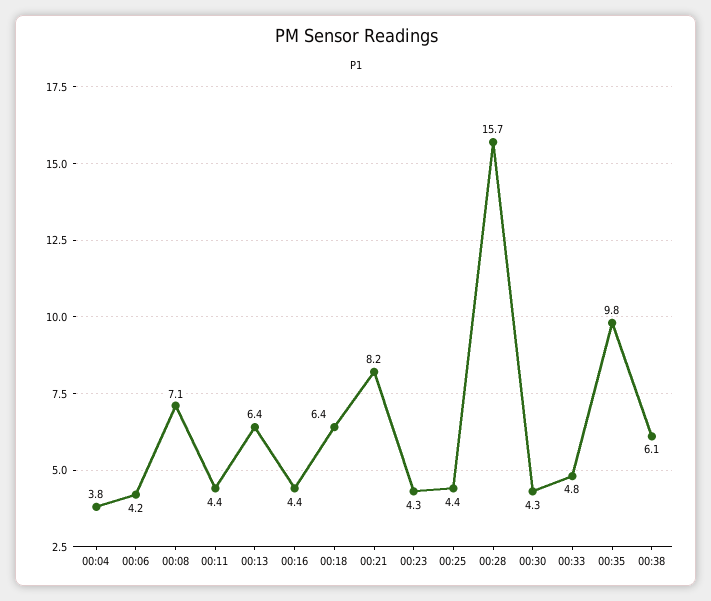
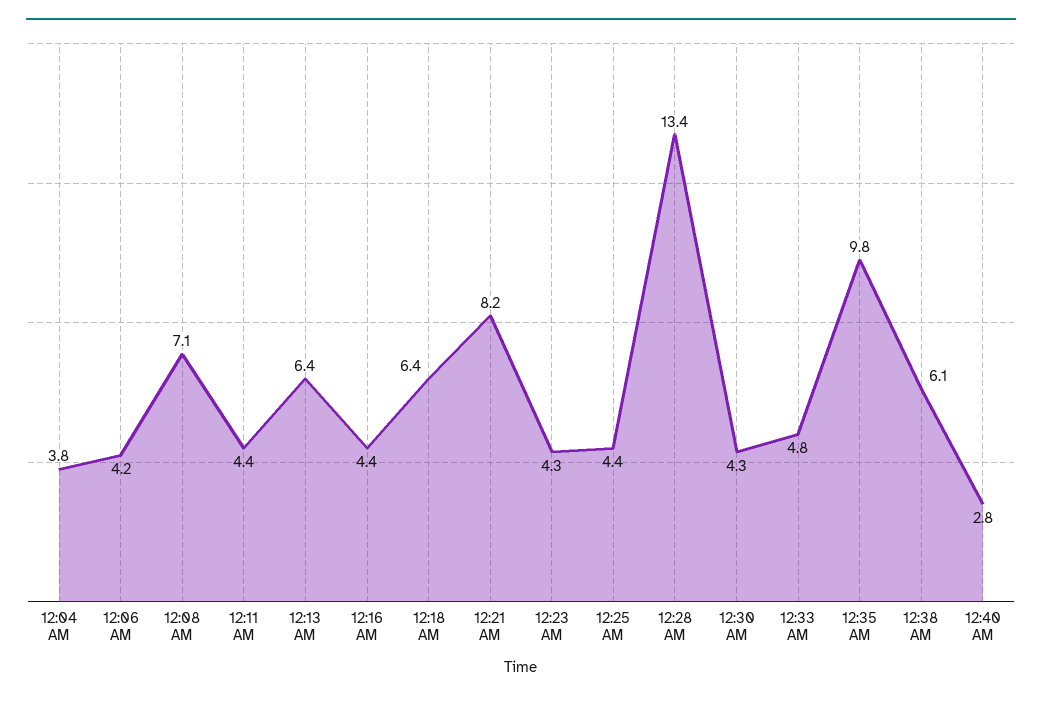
00:28: 15.7 -> 13.4
12:40 AM: none -> 2.8

